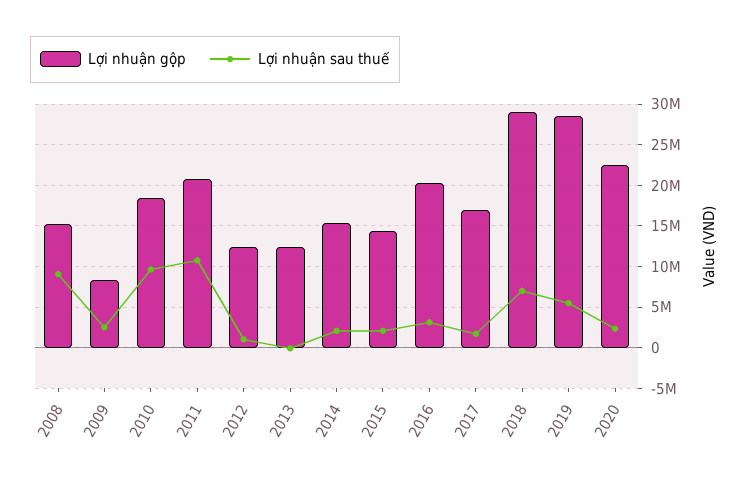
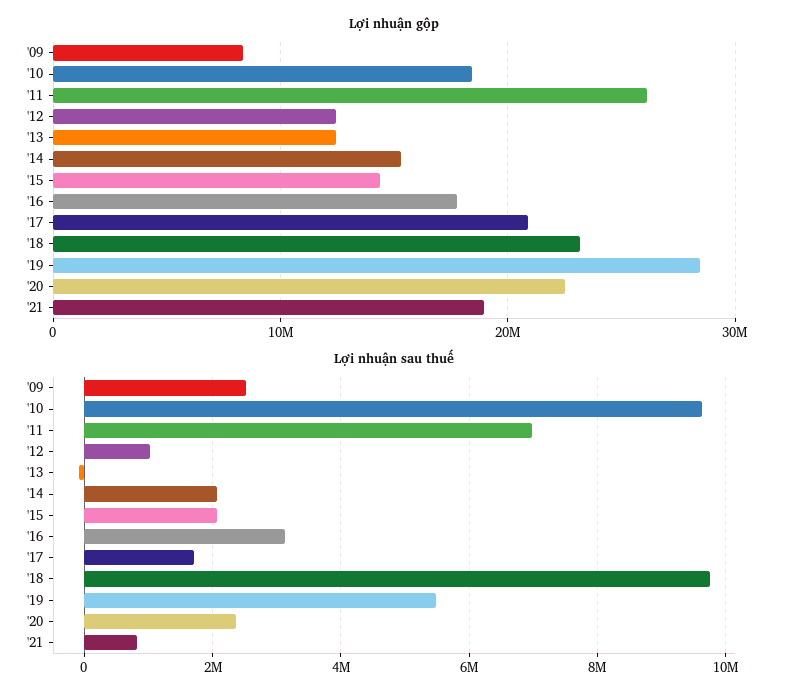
Lợi nhuận gộp, 2008: 15000000 -> none
Lợi nhuận sau thuế, 2008: 9000000 -> none
Lợi nhuận gộp, 2011: 21000000 -> 26000000
Lợi nhuận sau thuế, 2011: 11000000 -> 7000000
Lợi nhuận gộp, 2016: 20000000 -> 18000000
Lợi nhuận gộp, 2017: 17000000 -> 21000000
Lợi nhuận gộp, 2018: 29000000 -> 23000000
Lợi nhuận sau thuế, 2018: 7000000 -> 9800000
Lợi nhuận gộp, '21: none -> 19000000
Lợi nhuận sau thuế, '21: none -> 800000

